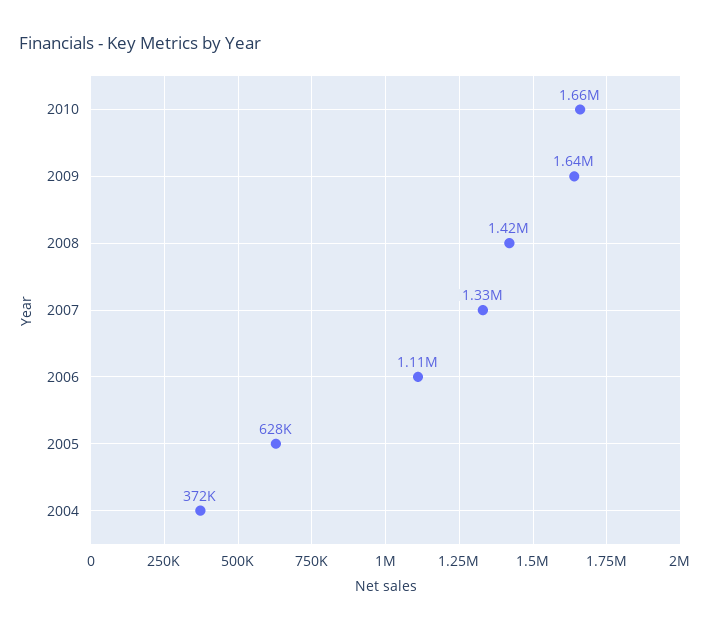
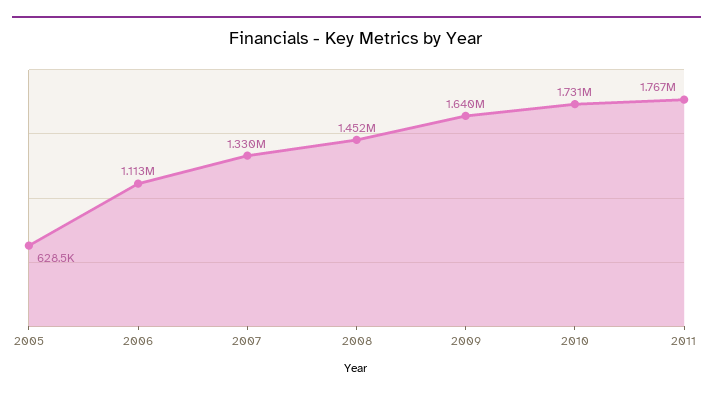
2010: 1660000 -> 1731000
2008: 1420000 -> 1452000
2004: 372000 -> none
2011: none -> 1767000

